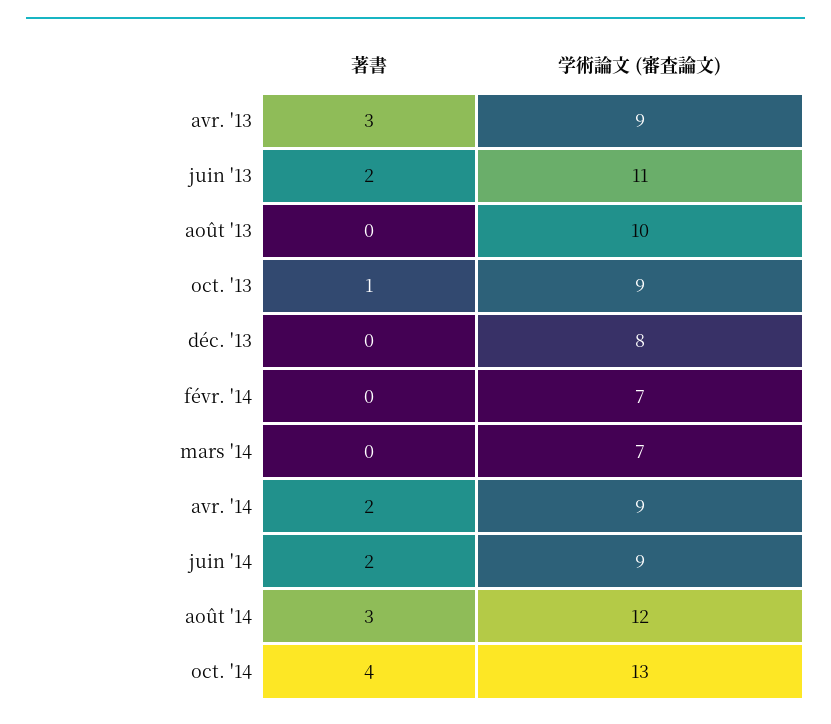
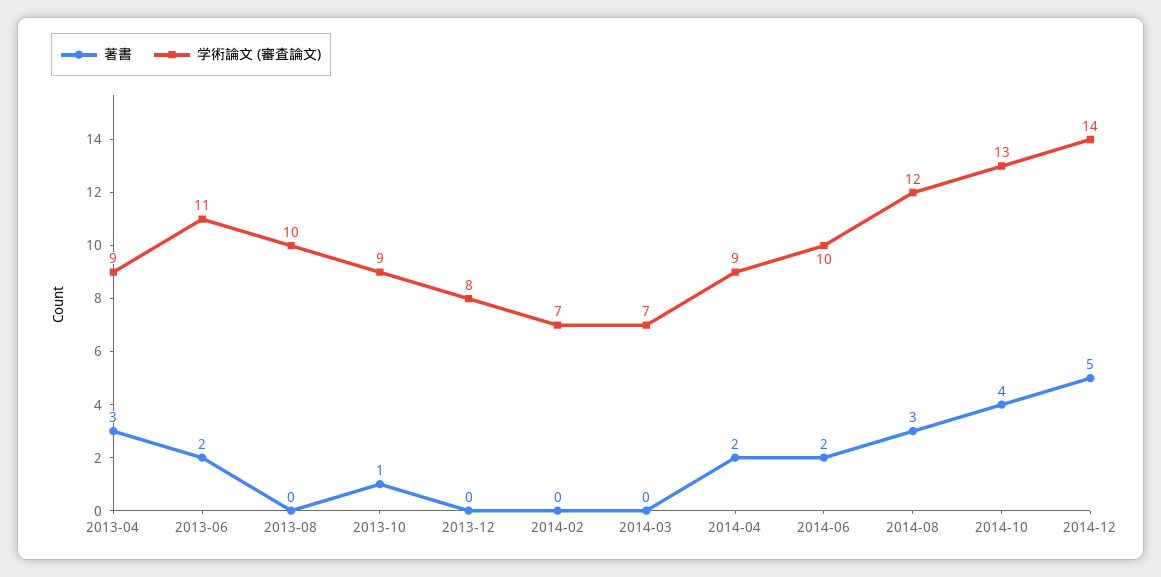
学術論文 (審査論文), juin '14: 9 -> 10
著書, 2014-12: none -> 5
学術論文 (審査論文), 2014-12: none -> 14

